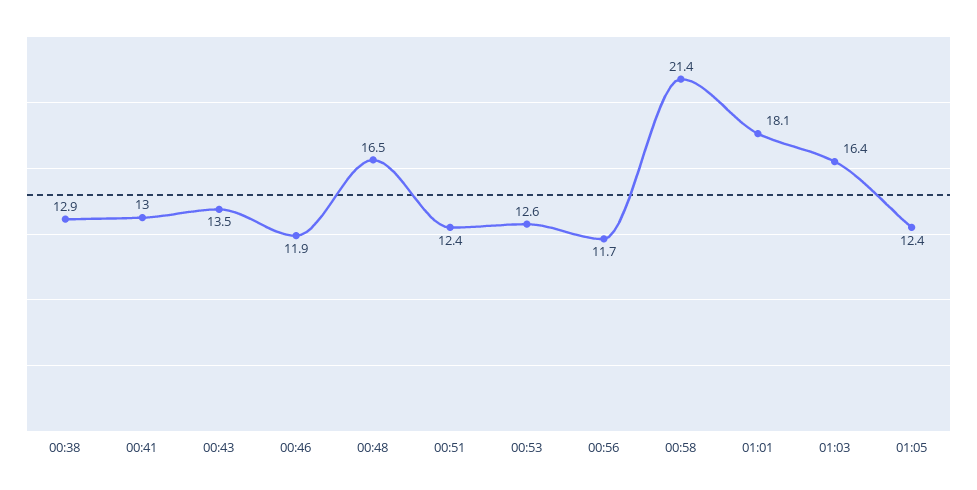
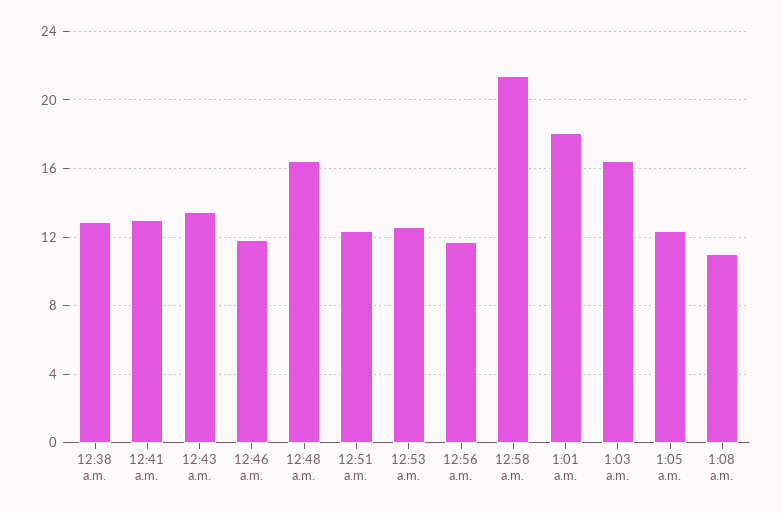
1:08 a.m.: none -> 11

